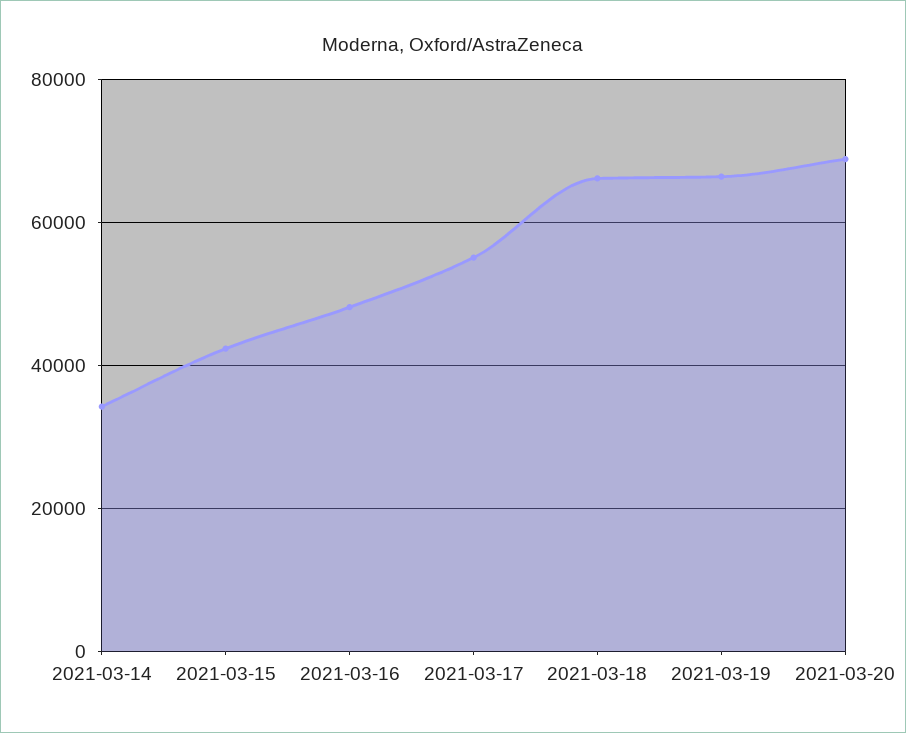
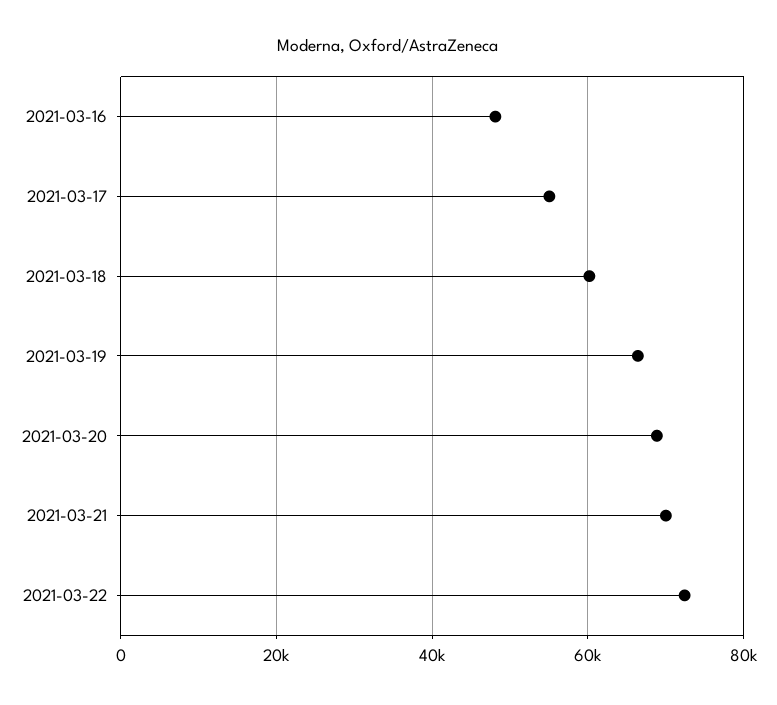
2021-03-14: 34000 -> none
2021-03-15: 42000 -> none
2021-03-18: 66000 -> 60000
2021-03-21: none -> 70000
2021-03-22: none -> 72000

